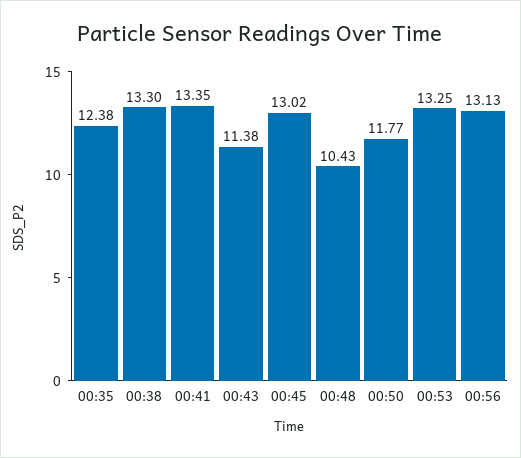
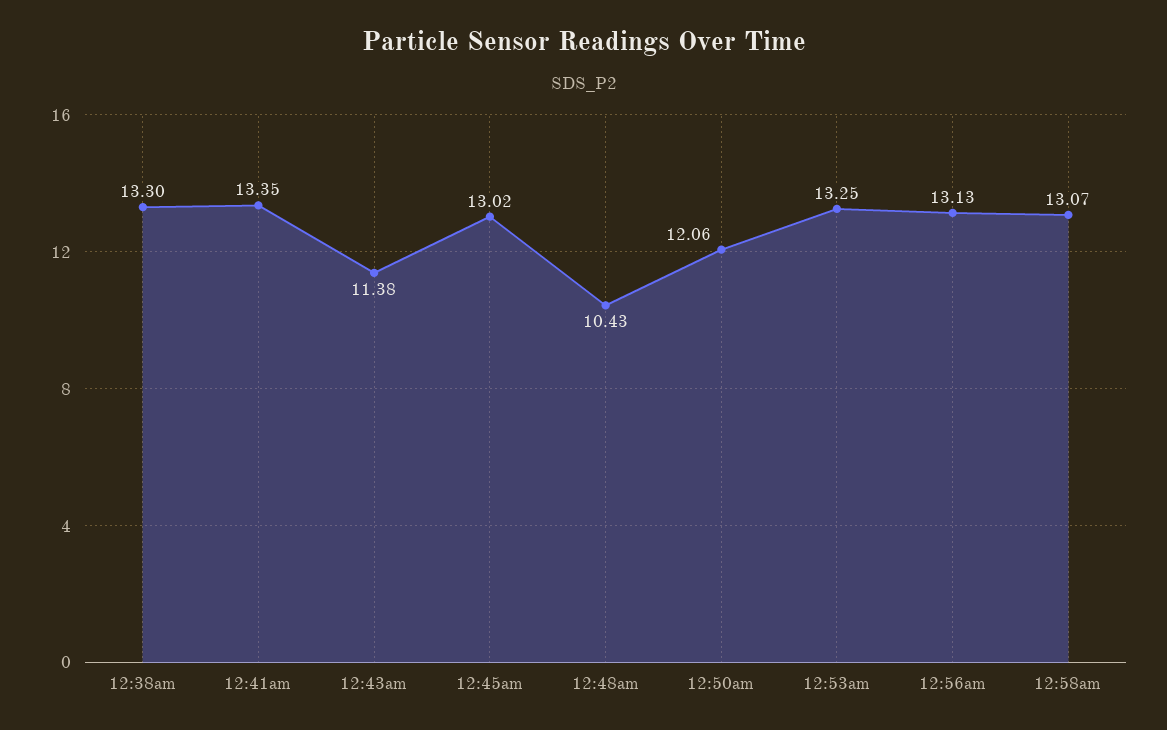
00:35: 12.38 -> none
00:50: 11.77 -> 12.06
12:58am: none -> 13.07

